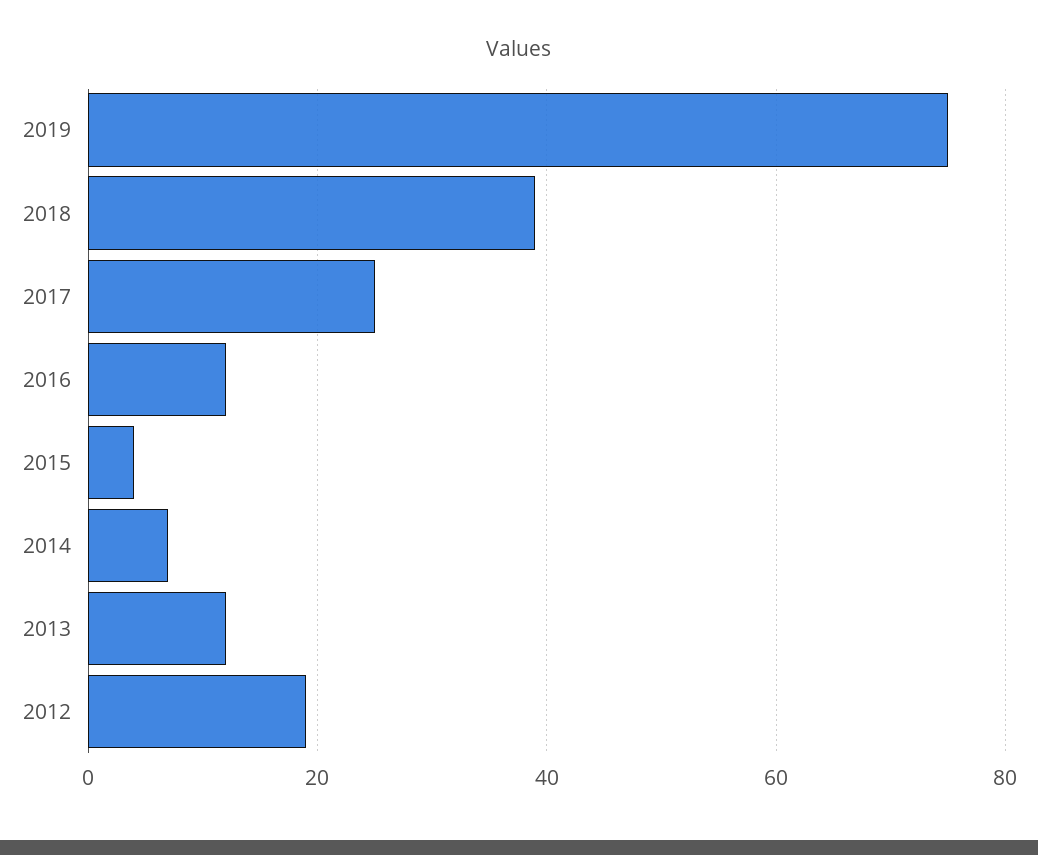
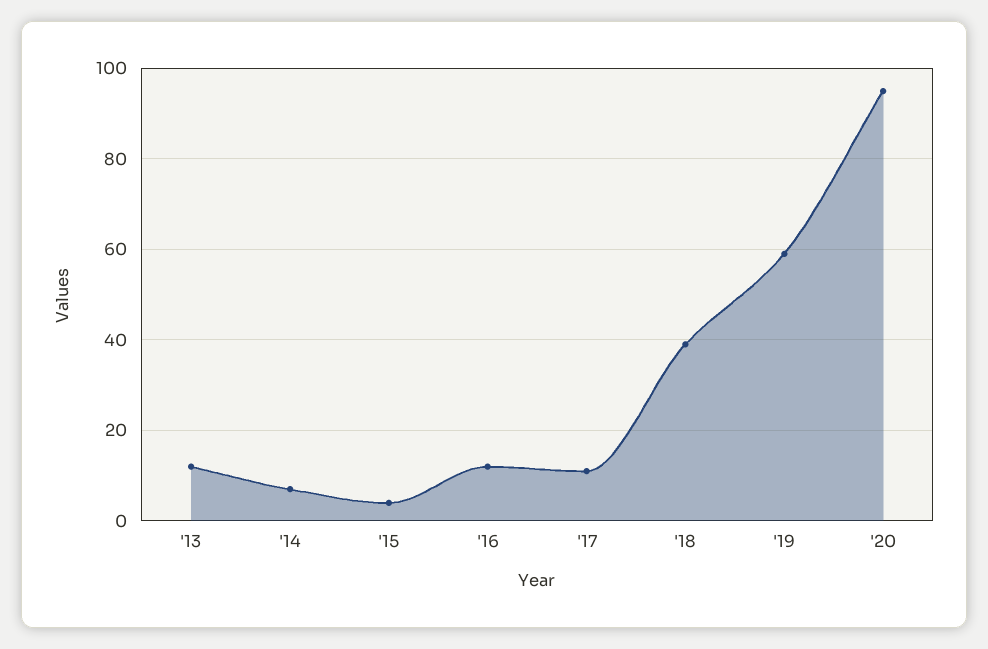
2019: 75 -> 60
2017: 25 -> 10
2012: 20 -> none
'20: none -> 95

